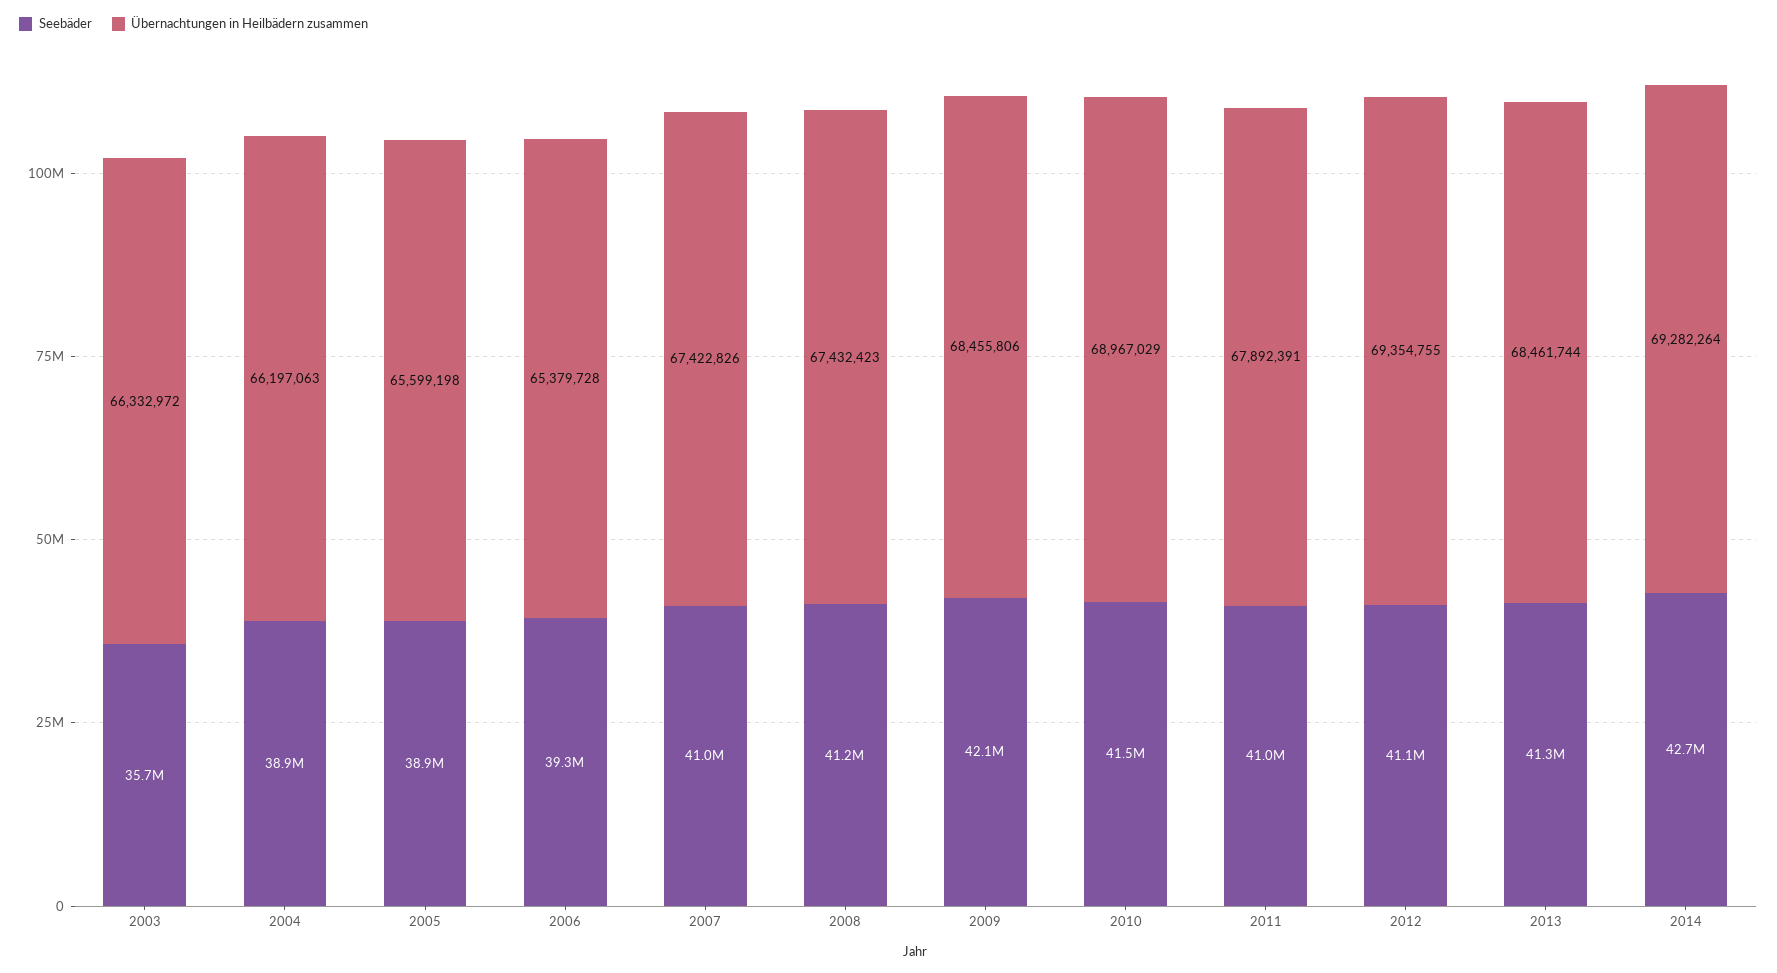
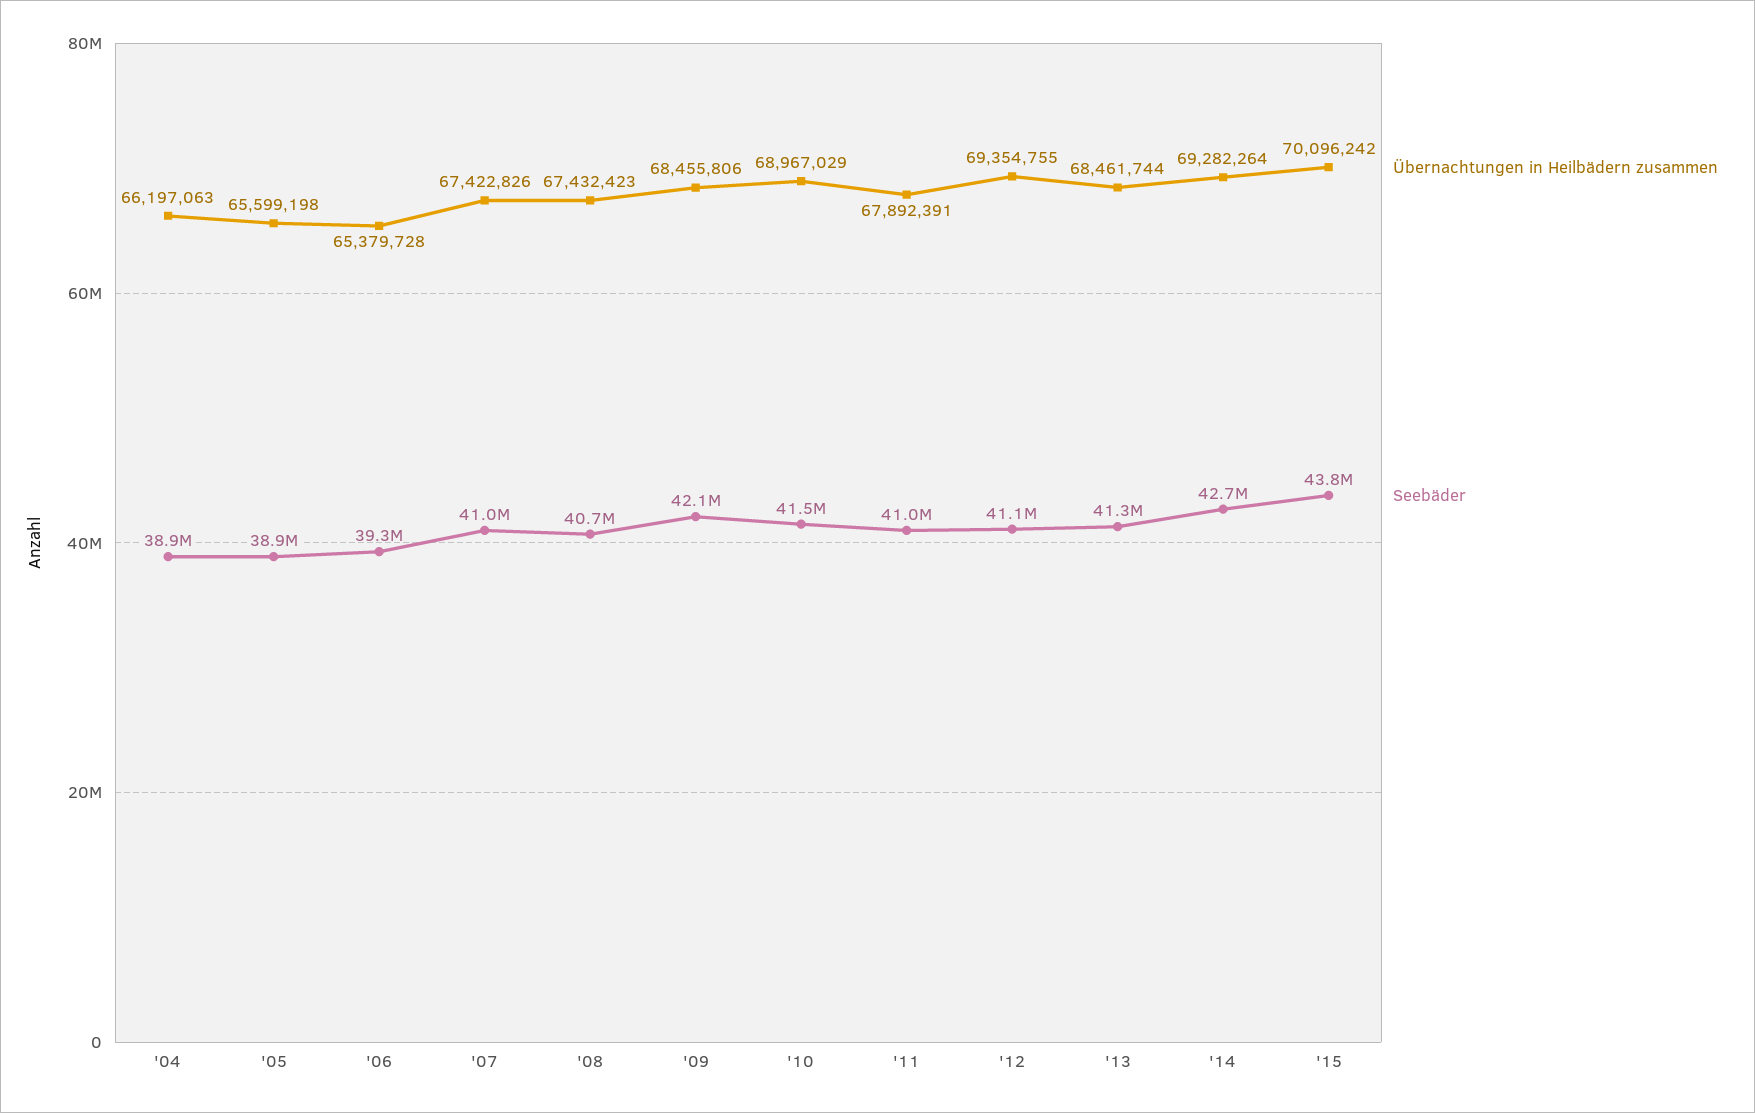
Seebäder, 2003: 35700000 -> none
Übernachtungen in Heilbädern zusammen, 2003: 66332972 -> none
Seebäder, 2008: 41200000 -> 40700000
Übernachtungen in Heilbädern zusammen, '15: none -> 70096242
Seebäder, '15: none -> 43800000

